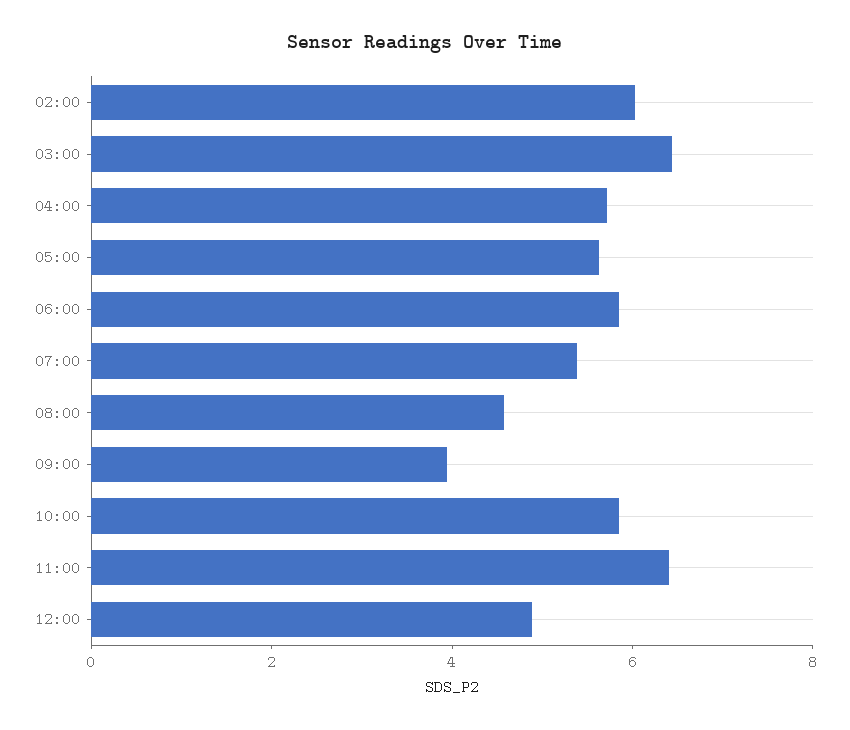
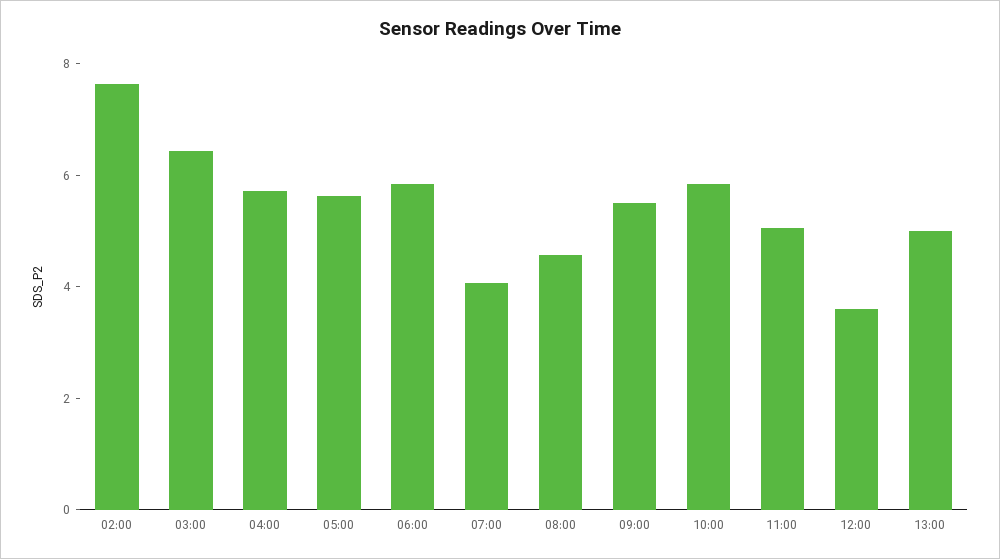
02:00: 6 -> 7.5
07:00: 5.5 -> 4
09:00: 4 -> 5.5
11:00: 6.5 -> 5
12:00: 5 -> 3.5
13:00: none -> 5

